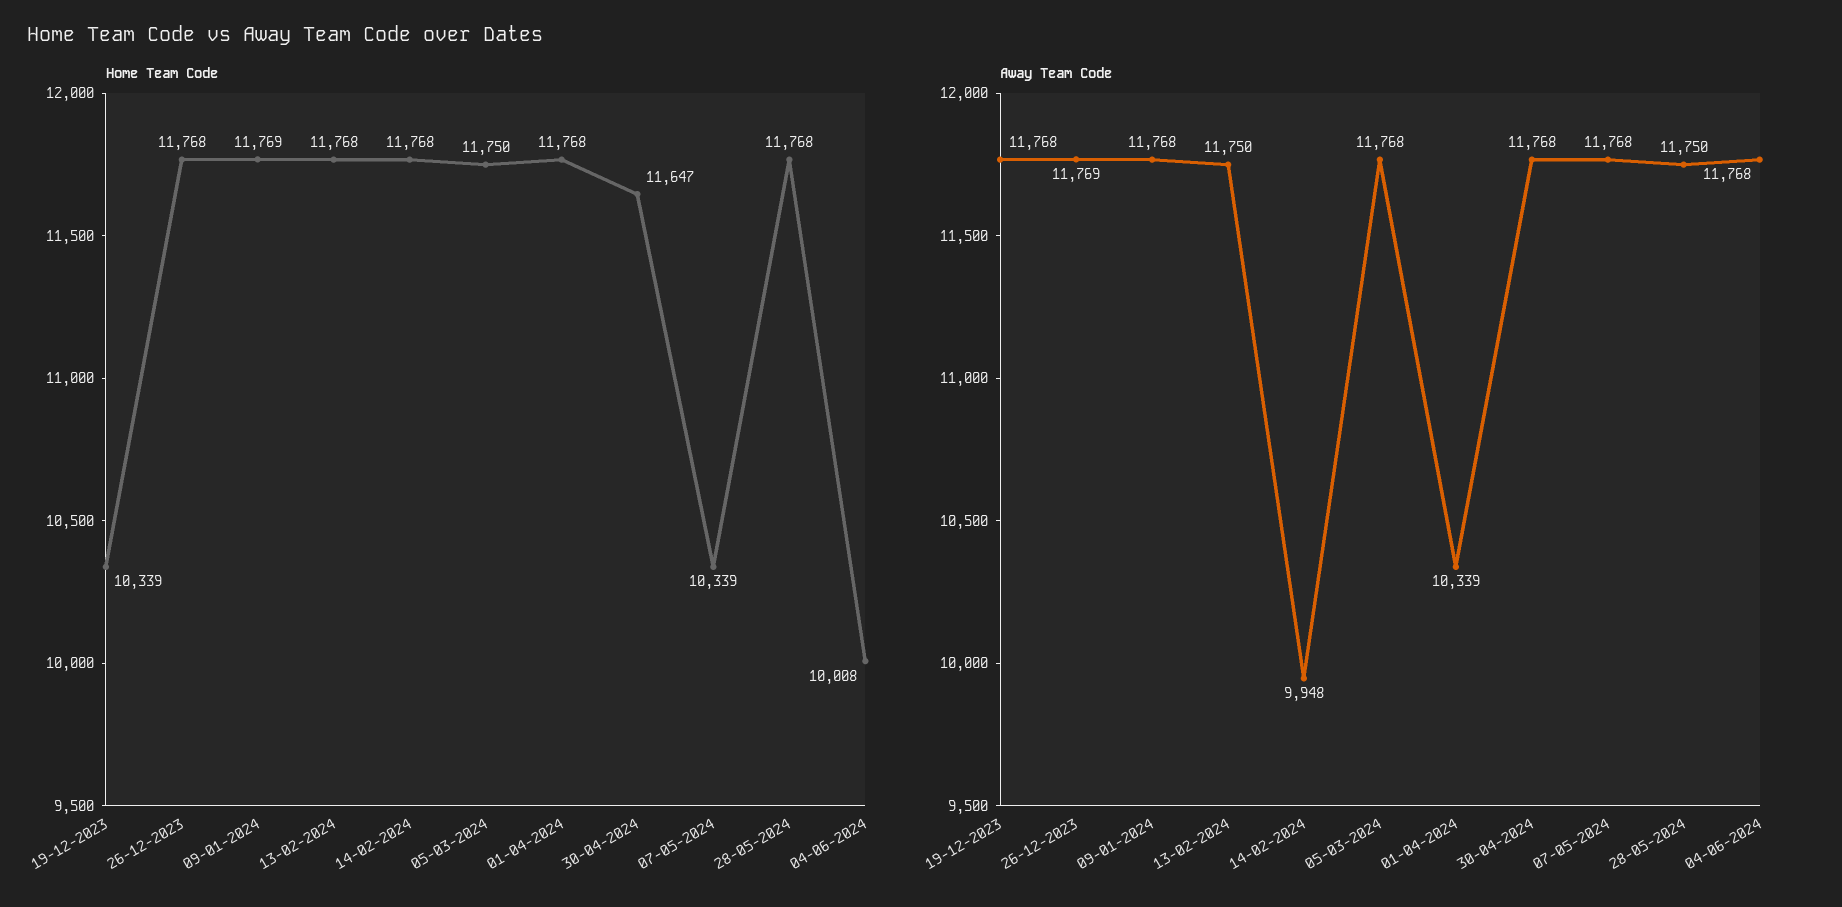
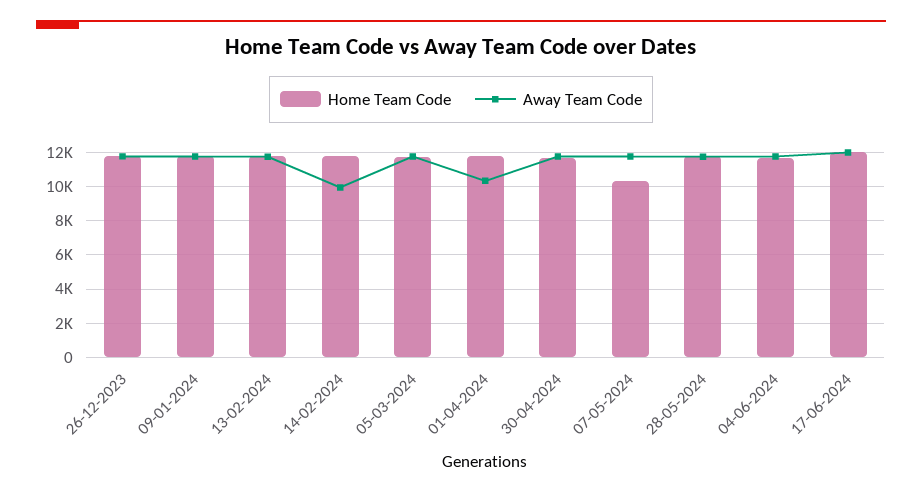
Home Team Code, 19-12-2023: 10339 -> none
Home Team Code, 04-06-2024: 10008 -> 11500
Away Team Code, 19-12-2023: 11768 -> none
Home Team Code, 17-06-2024: none -> 12000
Away Team Code, 17-06-2024: none -> 12000

